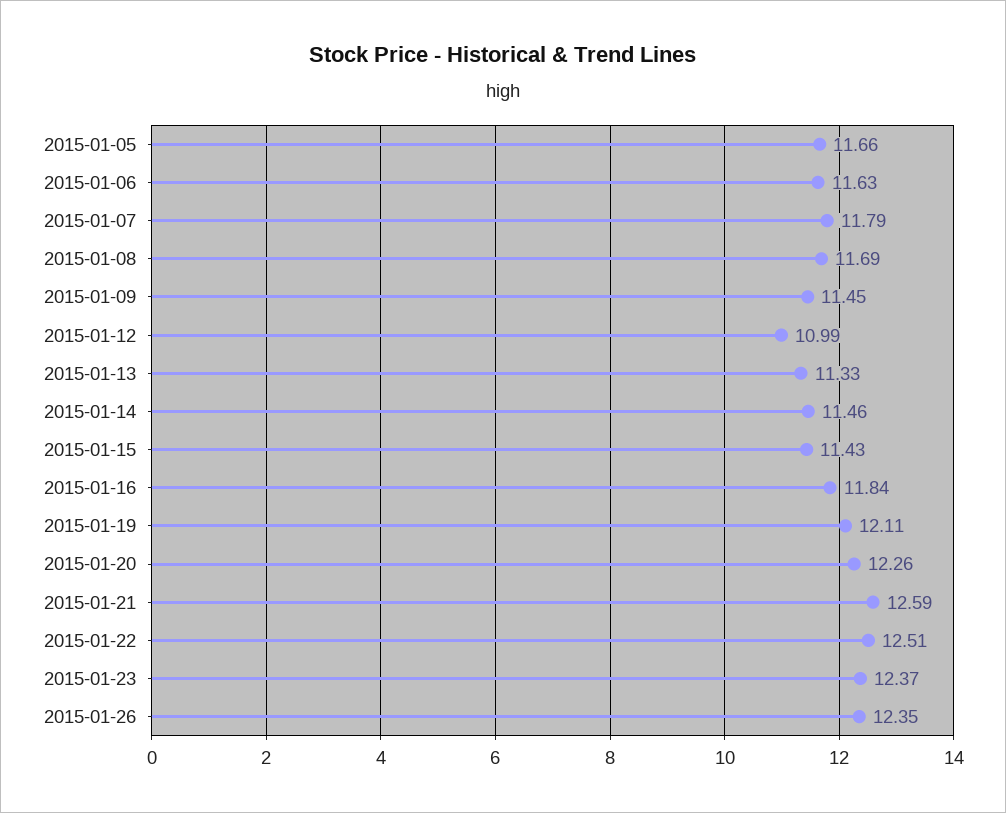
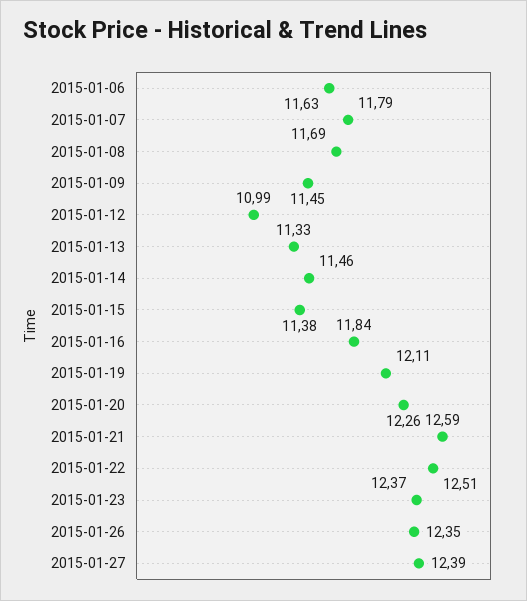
2015-01-05: 11.66 -> none
2015-01-15: 11.43 -> 11.38
2015-01-27: none -> 12.39

